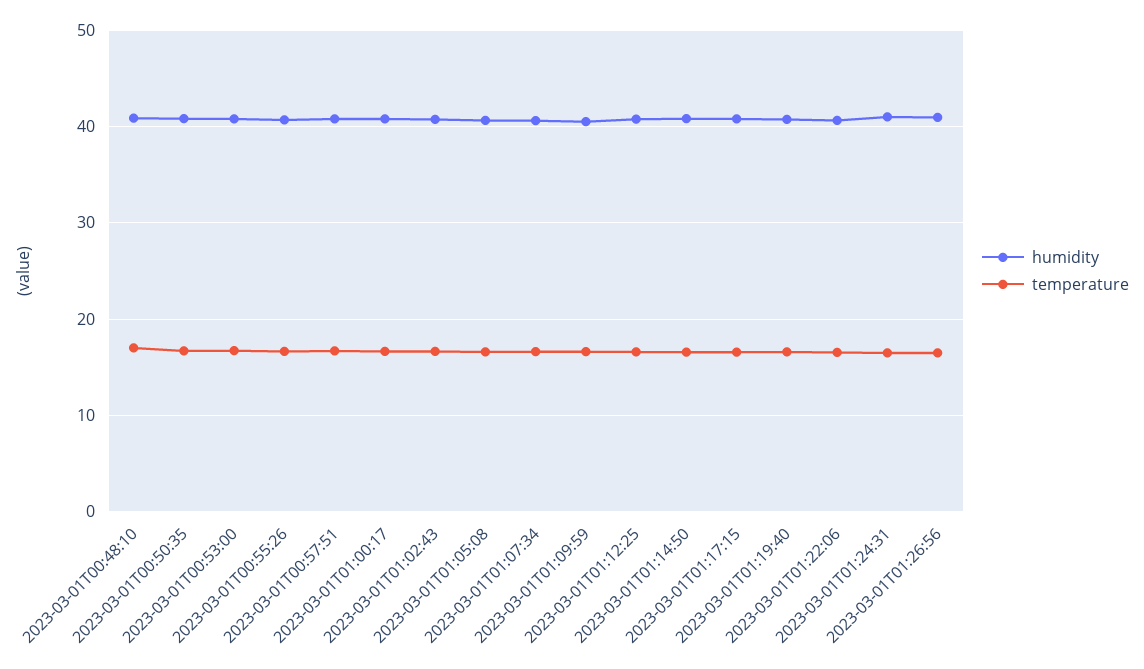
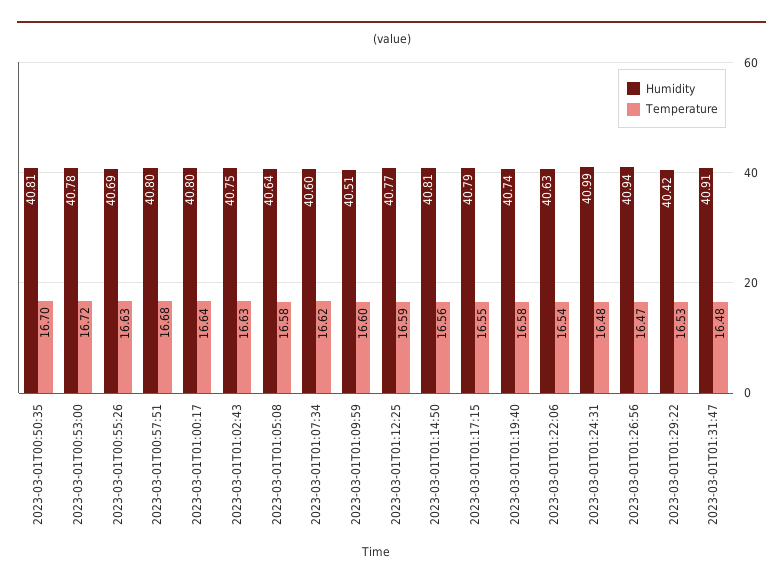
humidity, 2023-03-01T00:48:10: 41 -> none
temperature, 2023-03-01T00:48:10: 17 -> none
humidity, 2023-03-01T01:29:22: none -> 40.42
temperature, 2023-03-01T01:29:22: none -> 16.53
humidity, 2023-03-01T01:31:47: none -> 40.91
temperature, 2023-03-01T01:31:47: none -> 16.48

